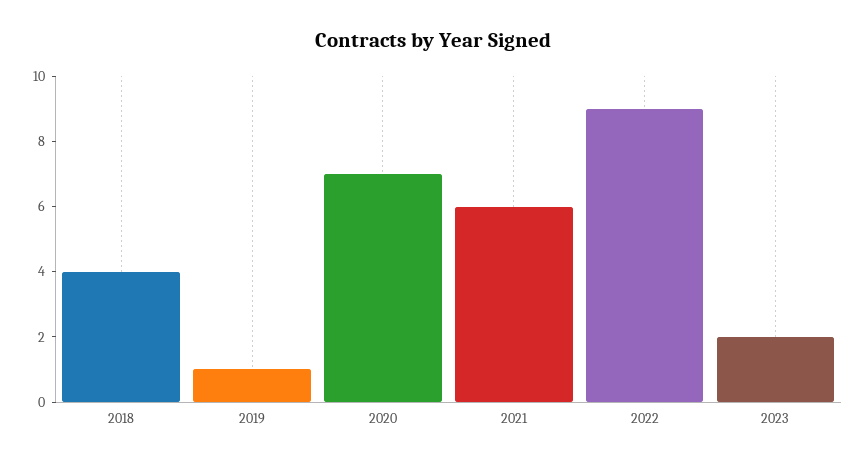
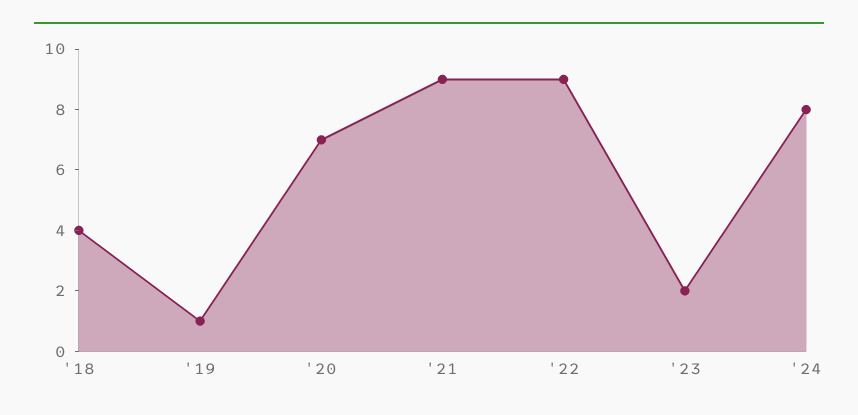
2021: 6 -> 9
'24: none -> 8

